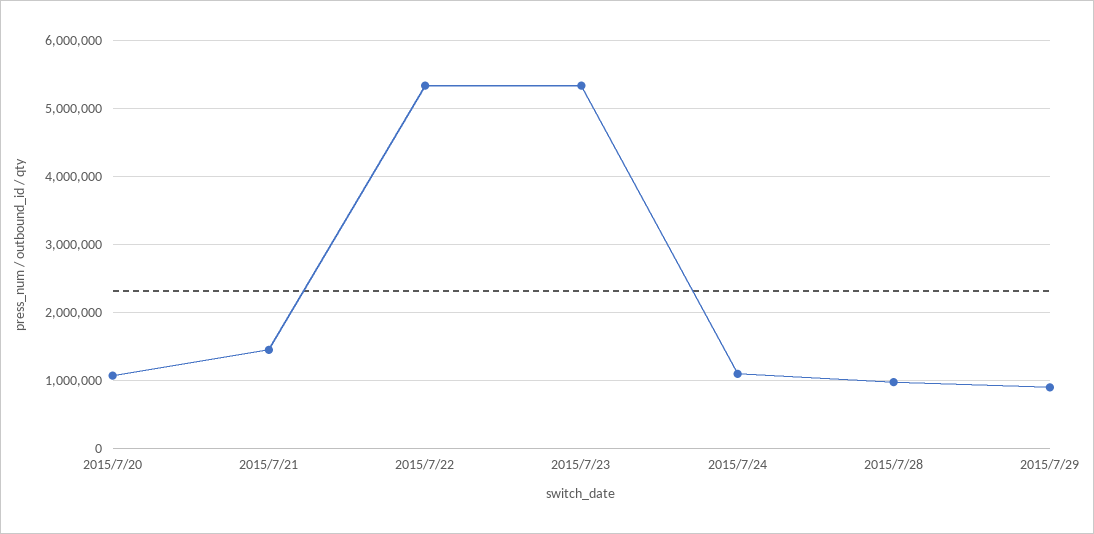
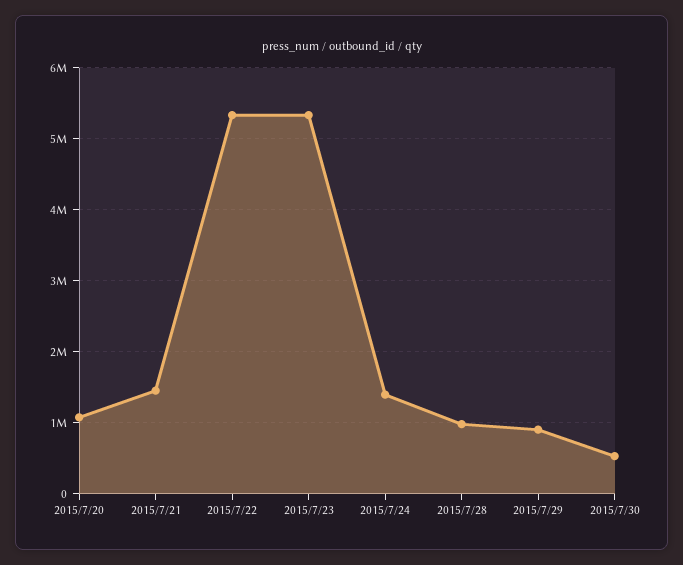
2015/7/24: 1100000 -> 1400000
2015/7/30: none -> 500000

